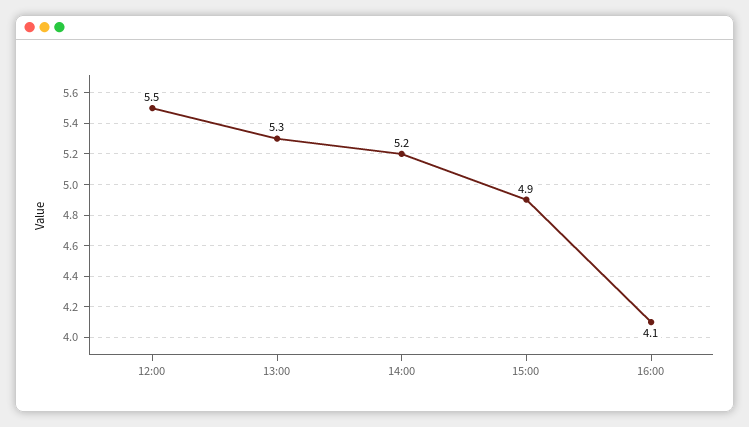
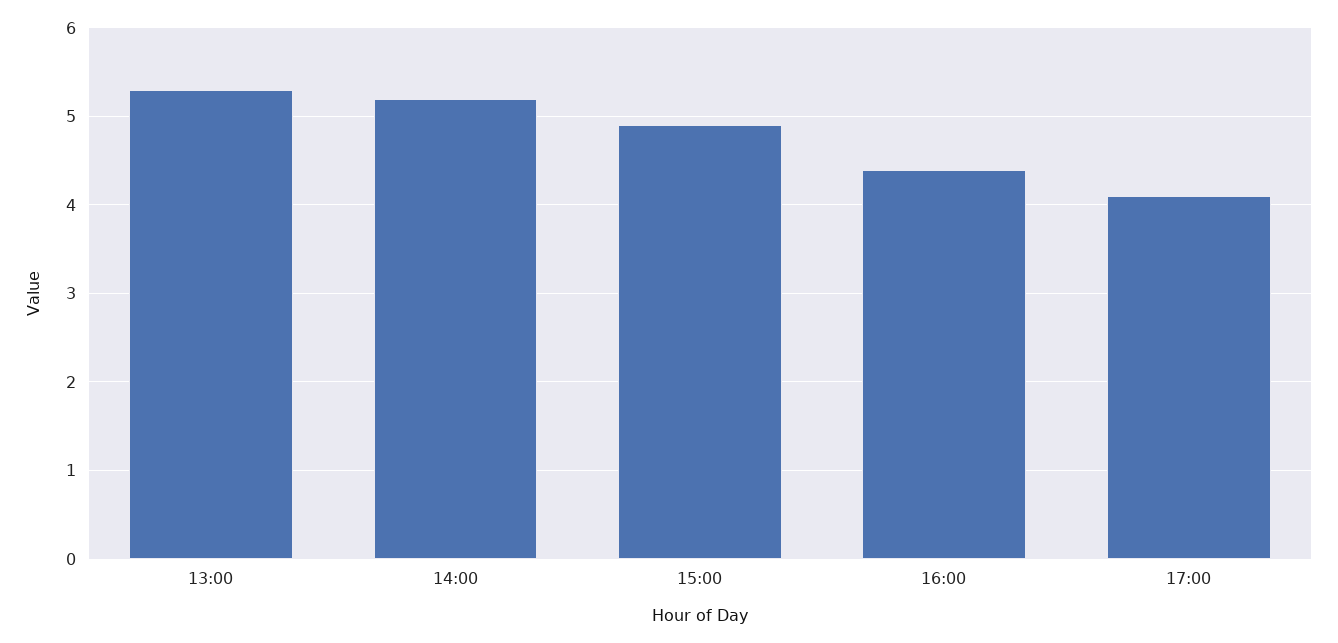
12:00: 5.5 -> none
16:00: 4.1 -> 4.4
17:00: none -> 4.1

